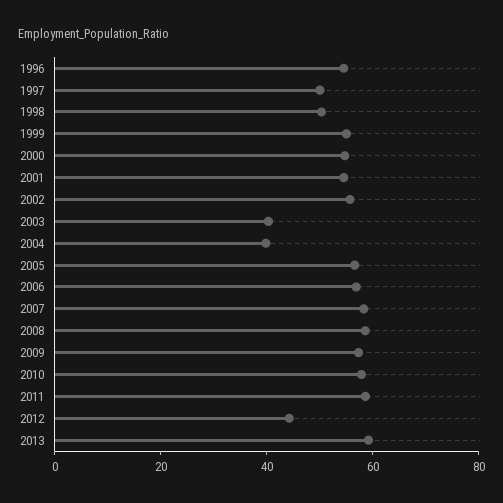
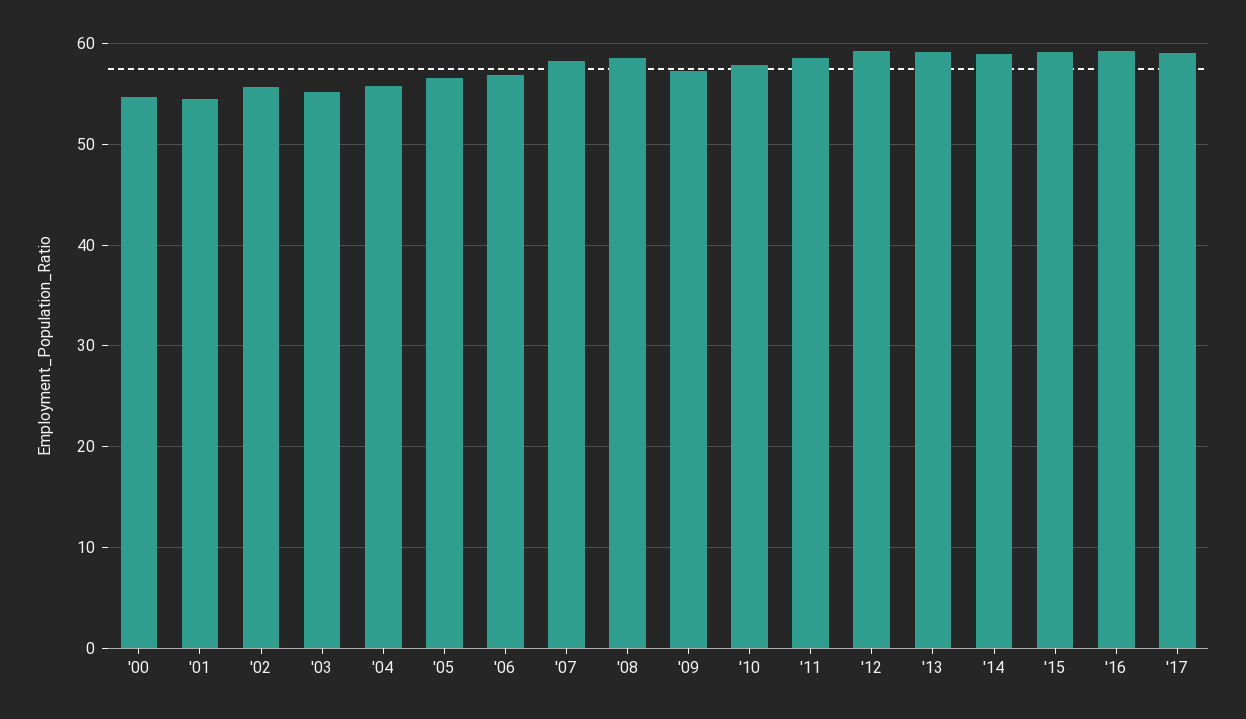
1996: 55 -> none
1997: 50 -> none
1998: 50 -> none
1999: 55 -> none
2003: 40 -> 55
2004: 40 -> 56
2012: 45 -> 59
'14: none -> 59
'15: none -> 59
'16: none -> 59
'17: none -> 59

